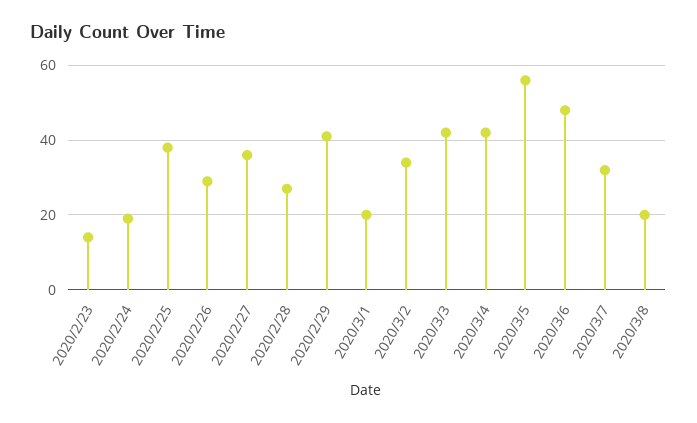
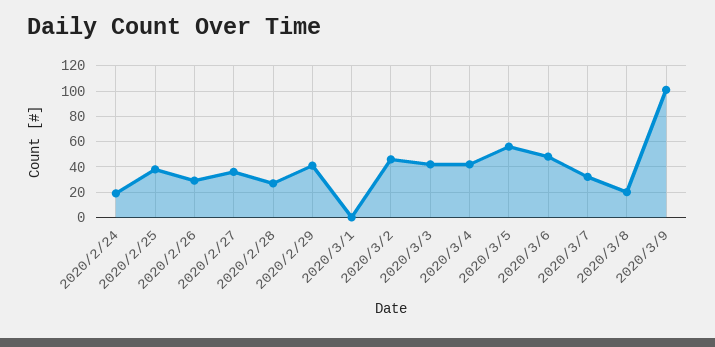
2020/2/23: 15 -> none
2020/3/1: 20 -> 0
2020/3/2: 35 -> 45
2020/3/9: none -> 100

